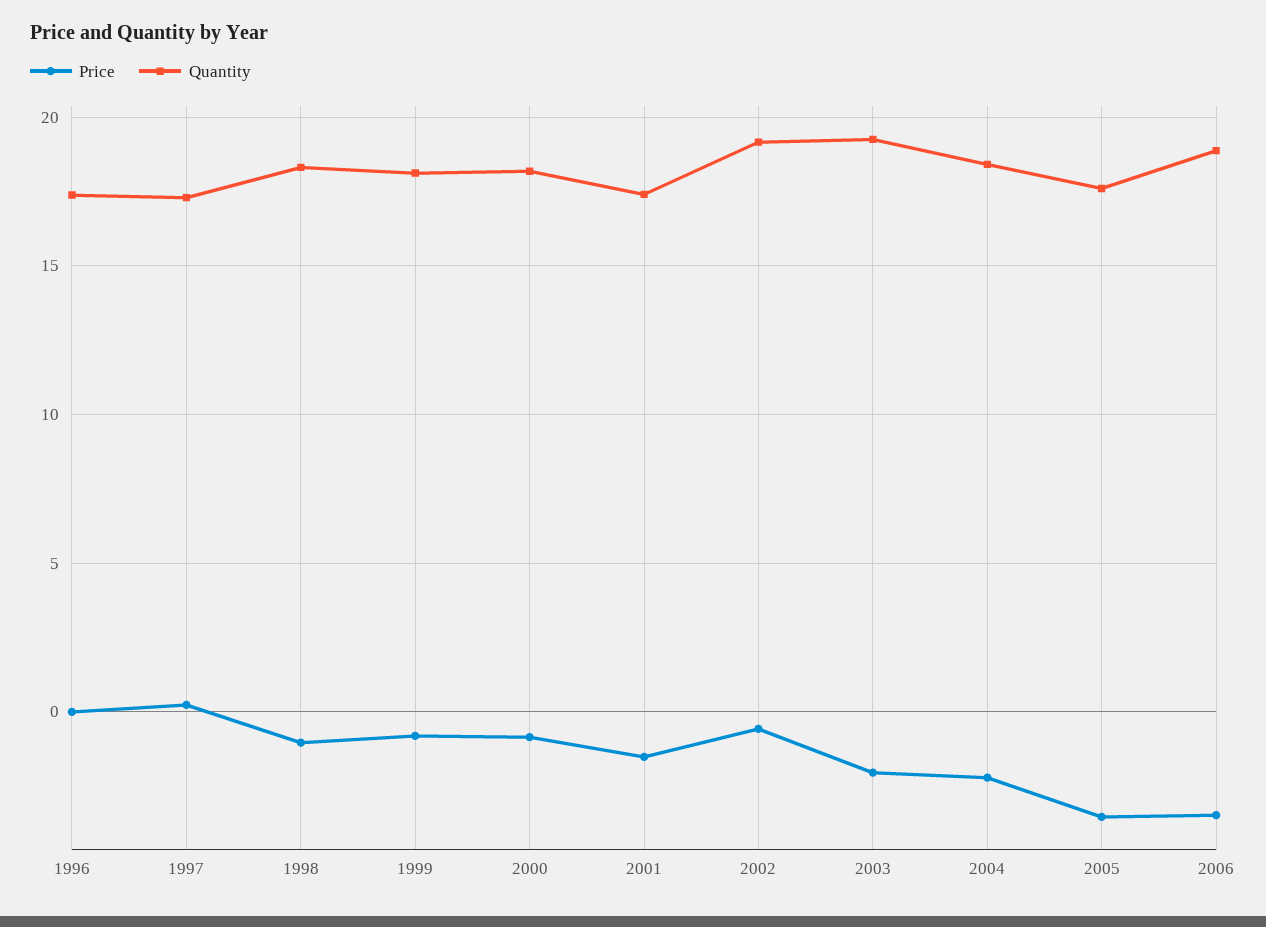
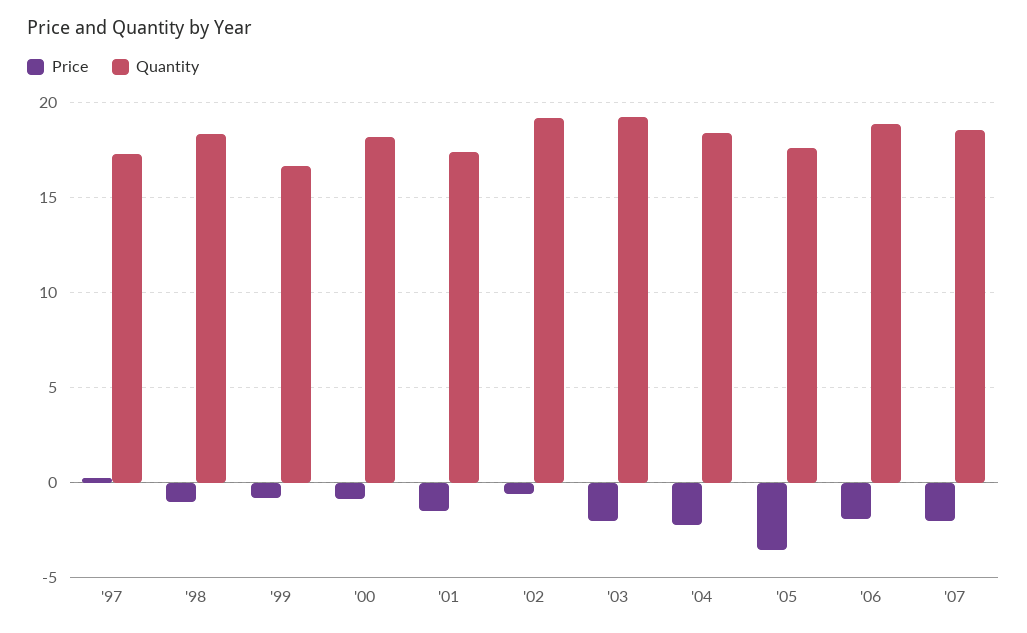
Price, 1996: 0 -> none
Quantity, 1996: 17.5 -> none
Quantity, 1999: 18 -> 16.5
Price, 2006: -3.5 -> -2
Price, '07: none -> -2
Quantity, '07: none -> 18.5

